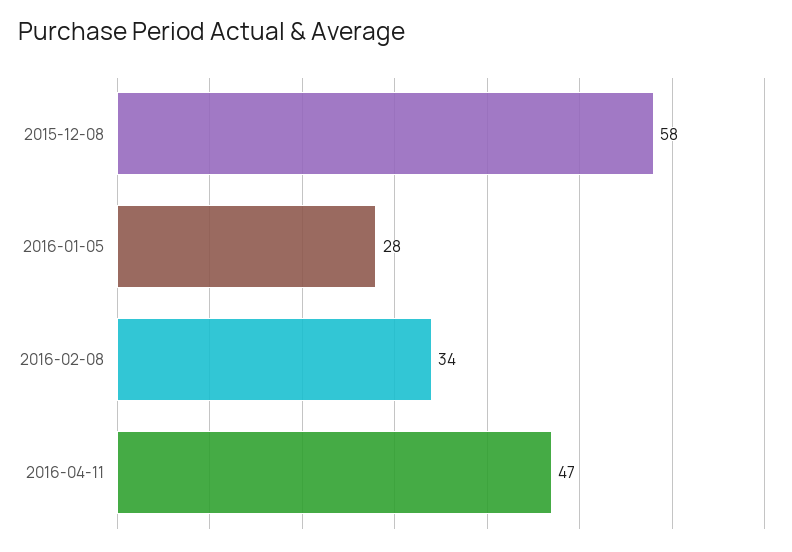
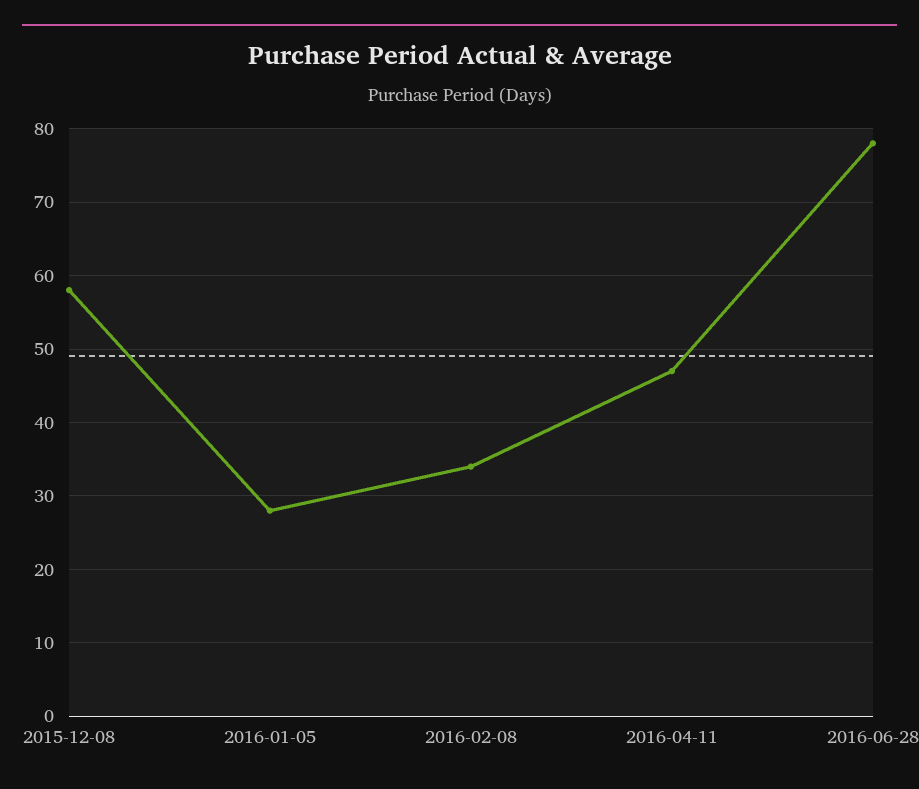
2016-06-28: none -> 78

